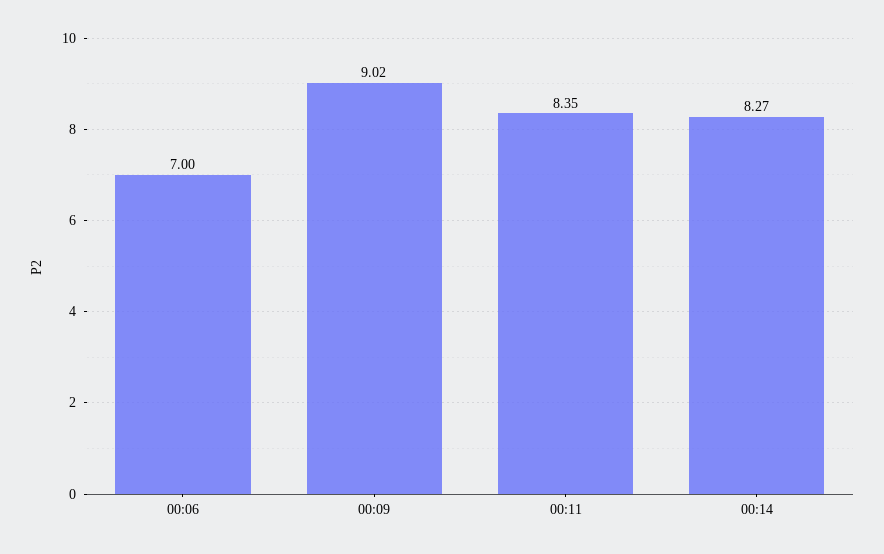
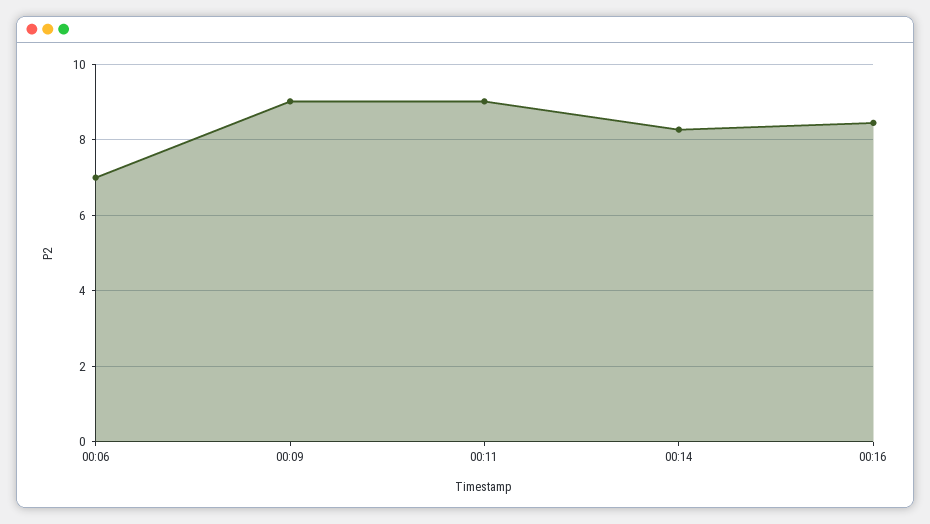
00:11: 8.35 -> 9
00:16: none -> 8.4

